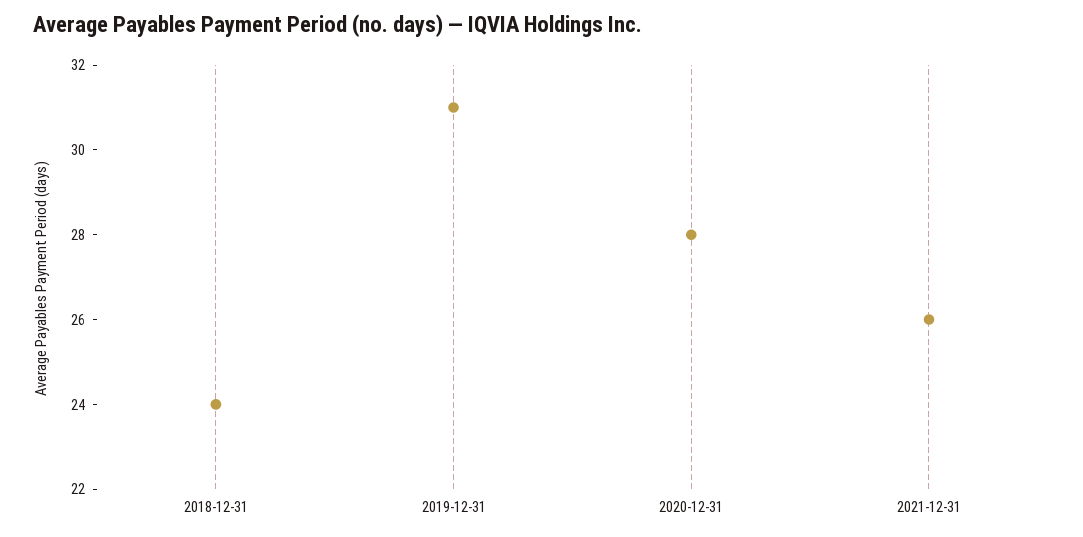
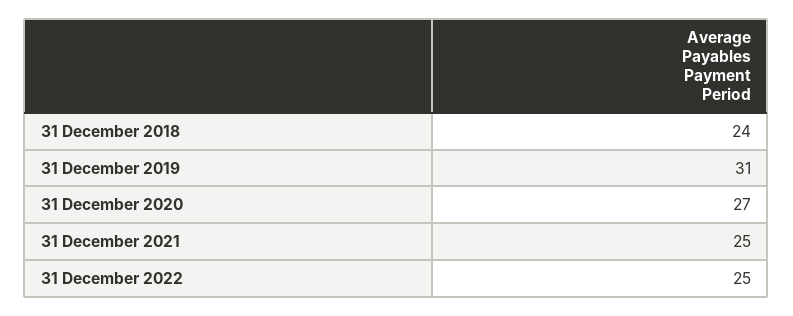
2020-12-31: 28 -> 27
2021-12-31: 26 -> 25
31 December 2022: none -> 25

